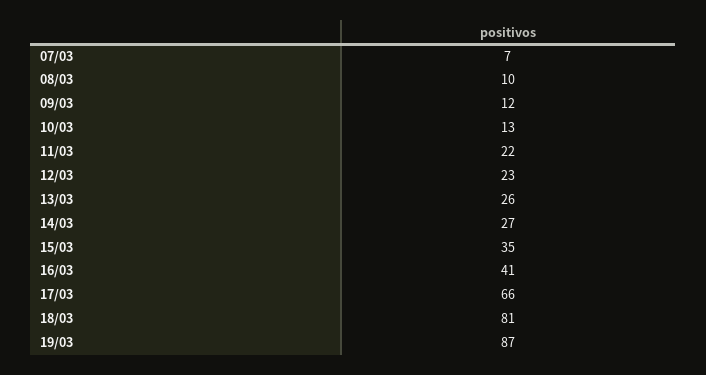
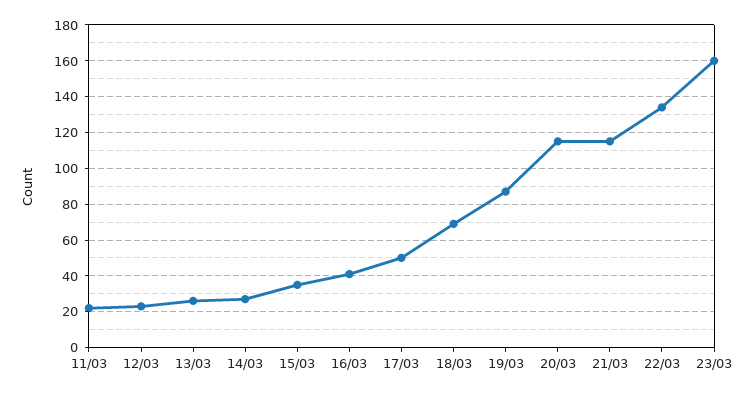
07/03: 7 -> none
08/03: 10 -> none
09/03: 12 -> none
10/03: 13 -> none
17/03: 66 -> 50
18/03: 81 -> 70
20/03: none -> 115
21/03: none -> 115
22/03: none -> 135
23/03: none -> 160

